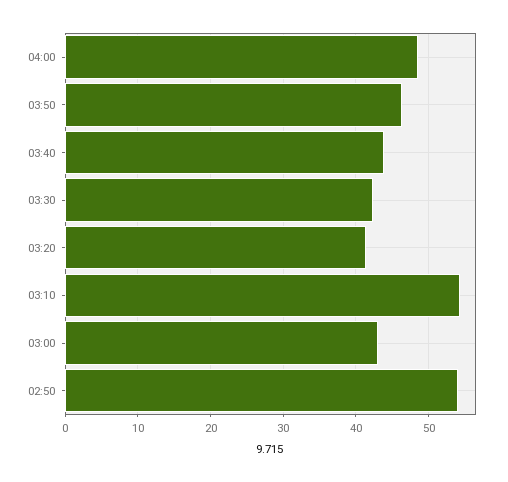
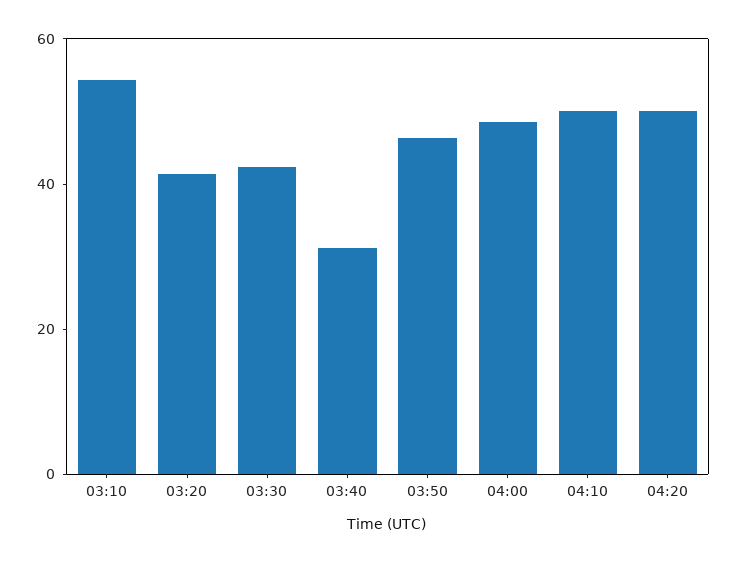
03:40: 44 -> 30
03:00: 43 -> none
02:50: 54 -> none
04:10: none -> 50
04:20: none -> 50

